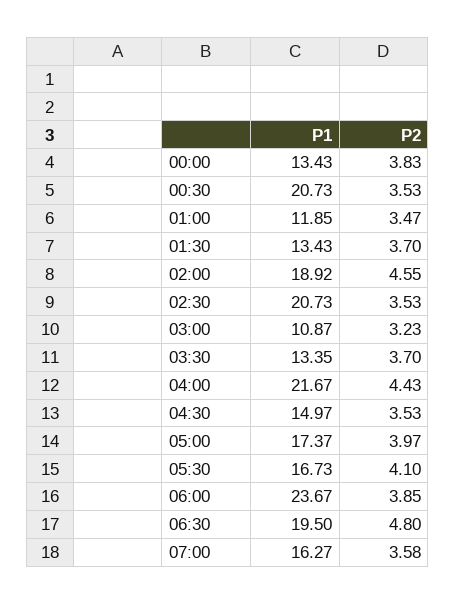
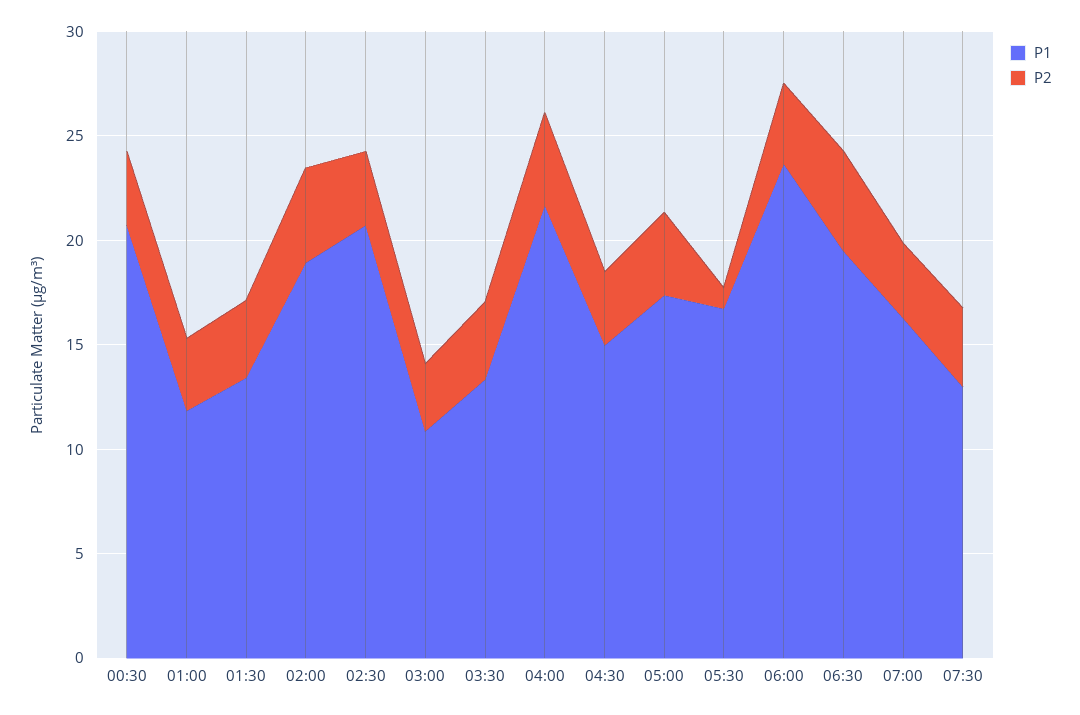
P1, 00:00: 13.43 -> none
P2, 00:00: 3.83 -> none
P2, 05:30: 4.1 -> 1
P1, 07:30: none -> 13
P2, 07:30: none -> 4

